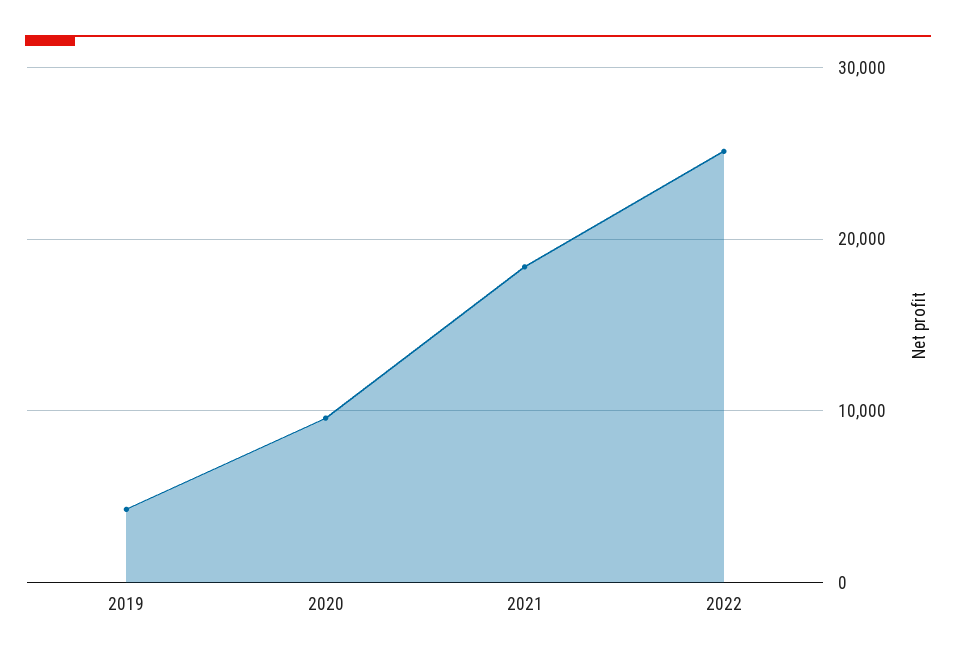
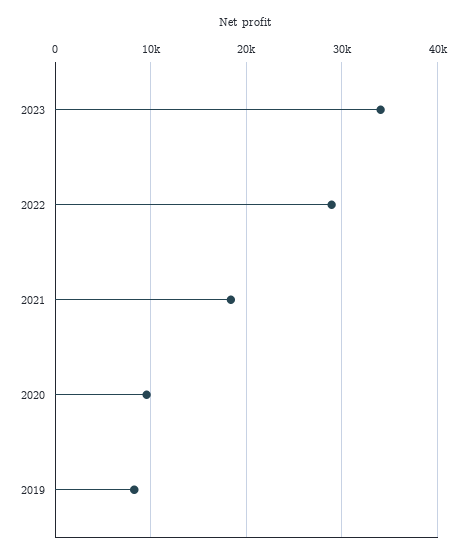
2019: 4000 -> 8000
2022: 25000 -> 29000
2023: none -> 34000

